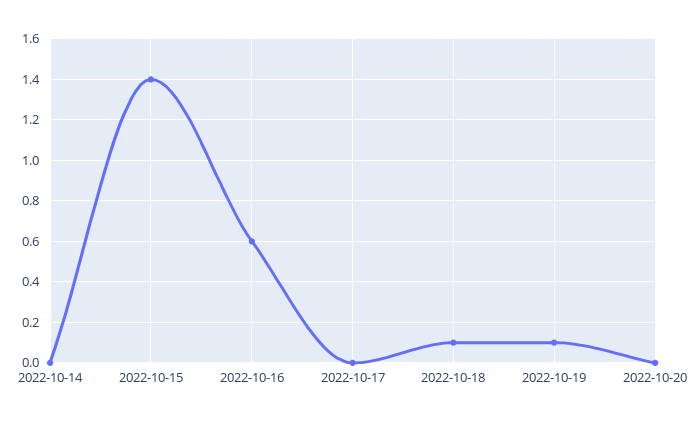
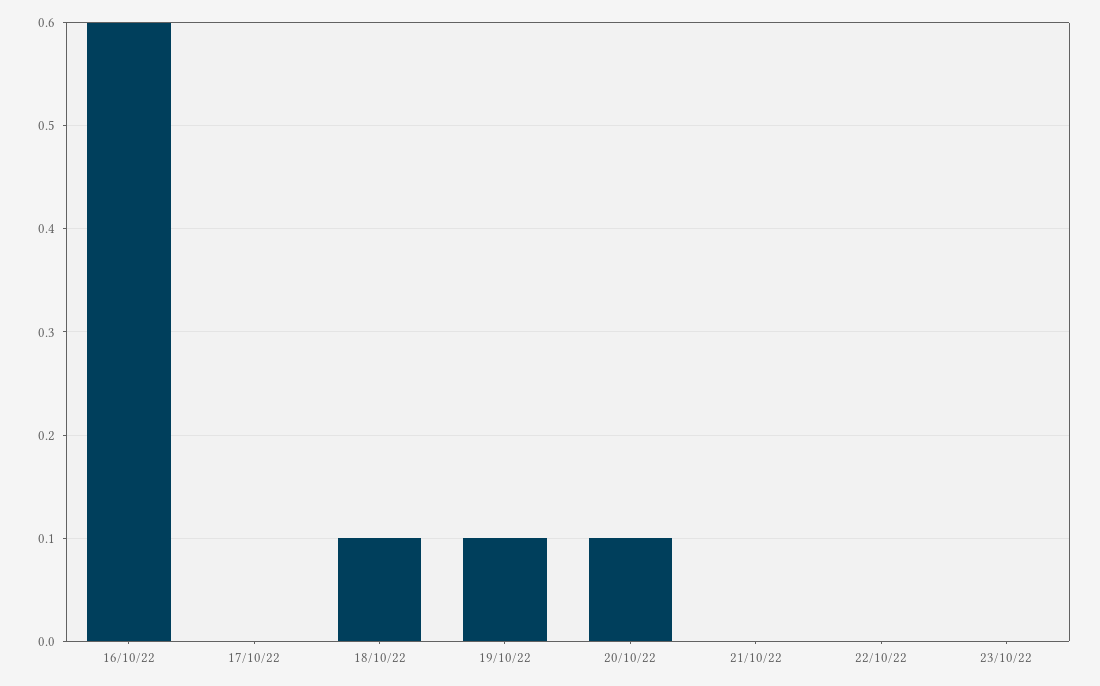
2022-10-14: 0 -> none
2022-10-15: 1.4 -> none
2022-10-20: 0 -> 0.1
21/10/22: none -> 0
22/10/22: none -> 0
23/10/22: none -> 0

